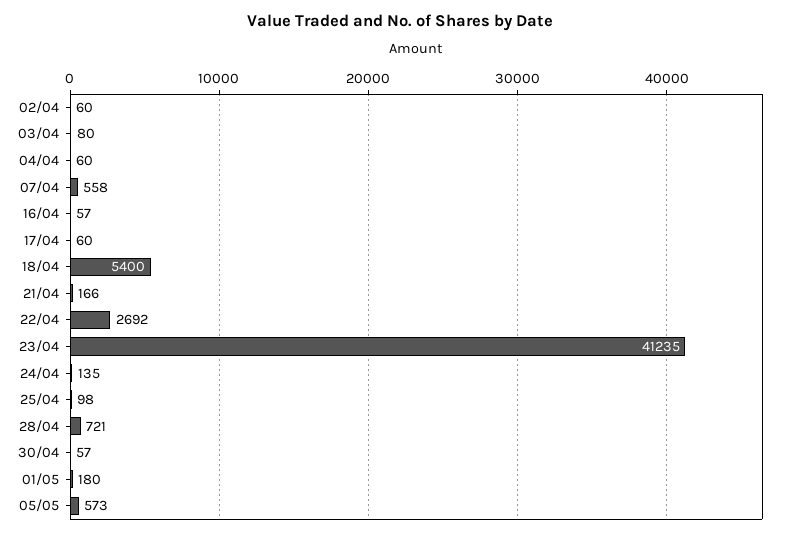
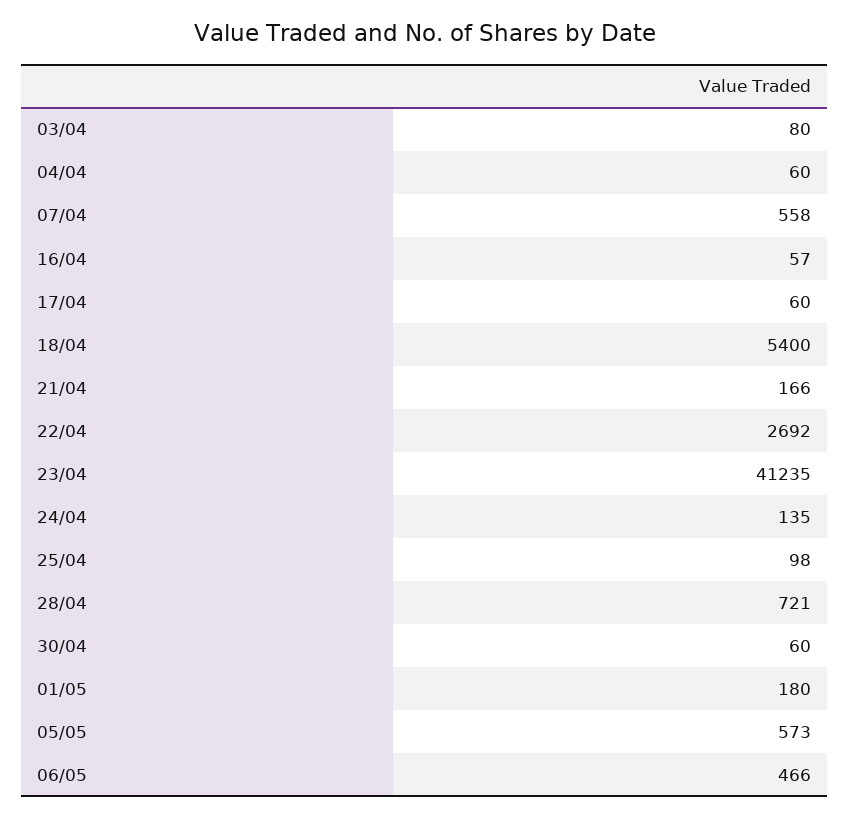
02/04: 60 -> none
30/04: 57 -> 60
06/05: none -> 466

